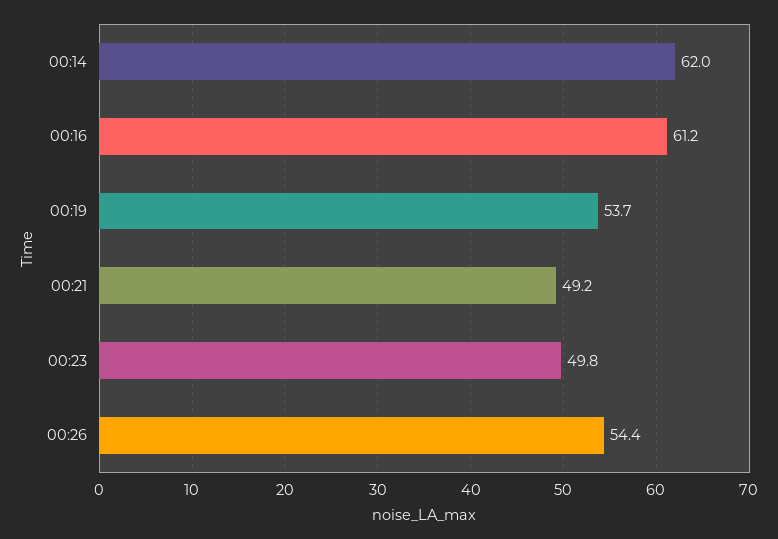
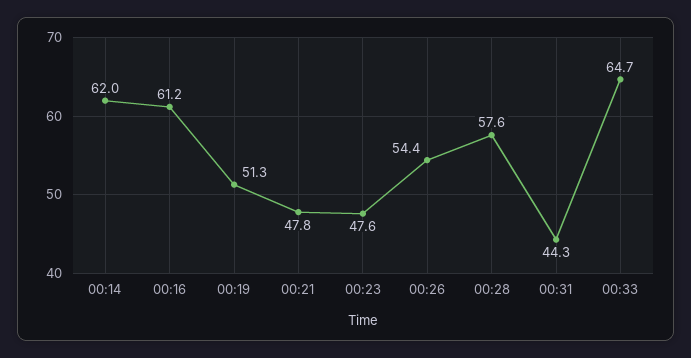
00:19: 53.7 -> 51.3
00:21: 49.2 -> 47.8
00:23: 49.8 -> 47.6
00:28: none -> 57.6
00:31: none -> 44.3
00:33: none -> 64.7

